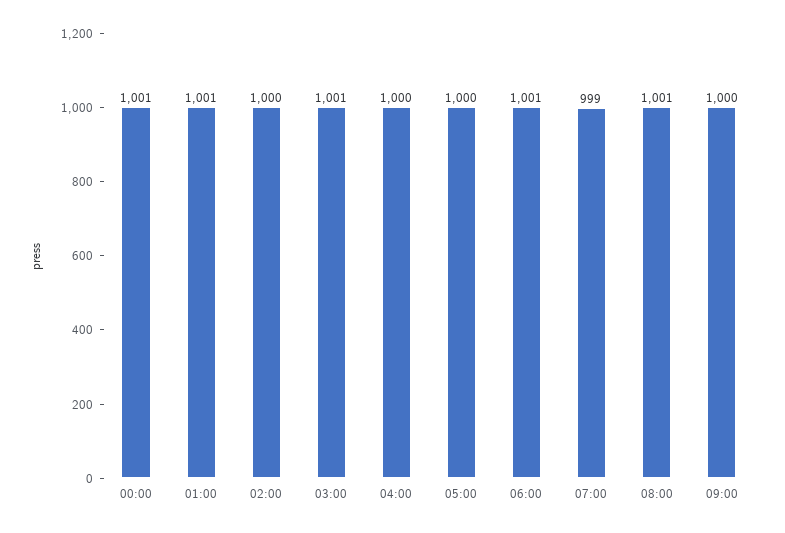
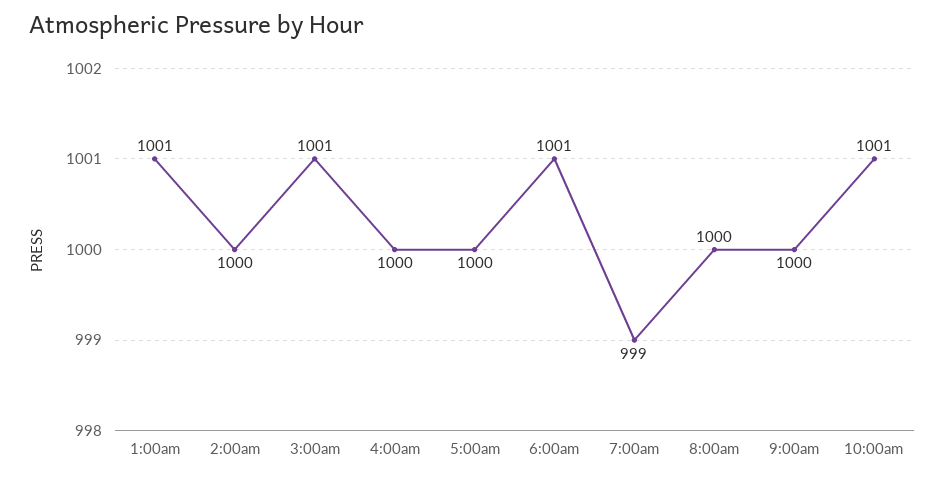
00:00: 1001 -> none
08:00: 1001 -> 1000
10:00am: none -> 1001

